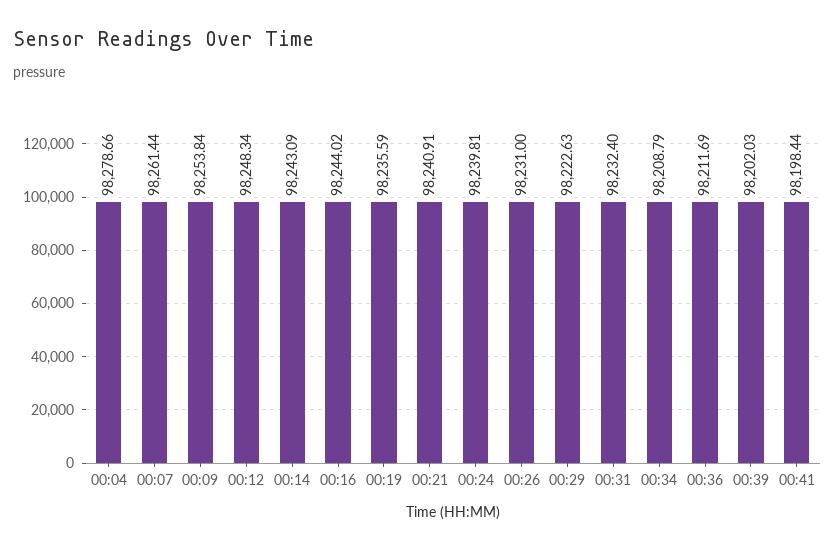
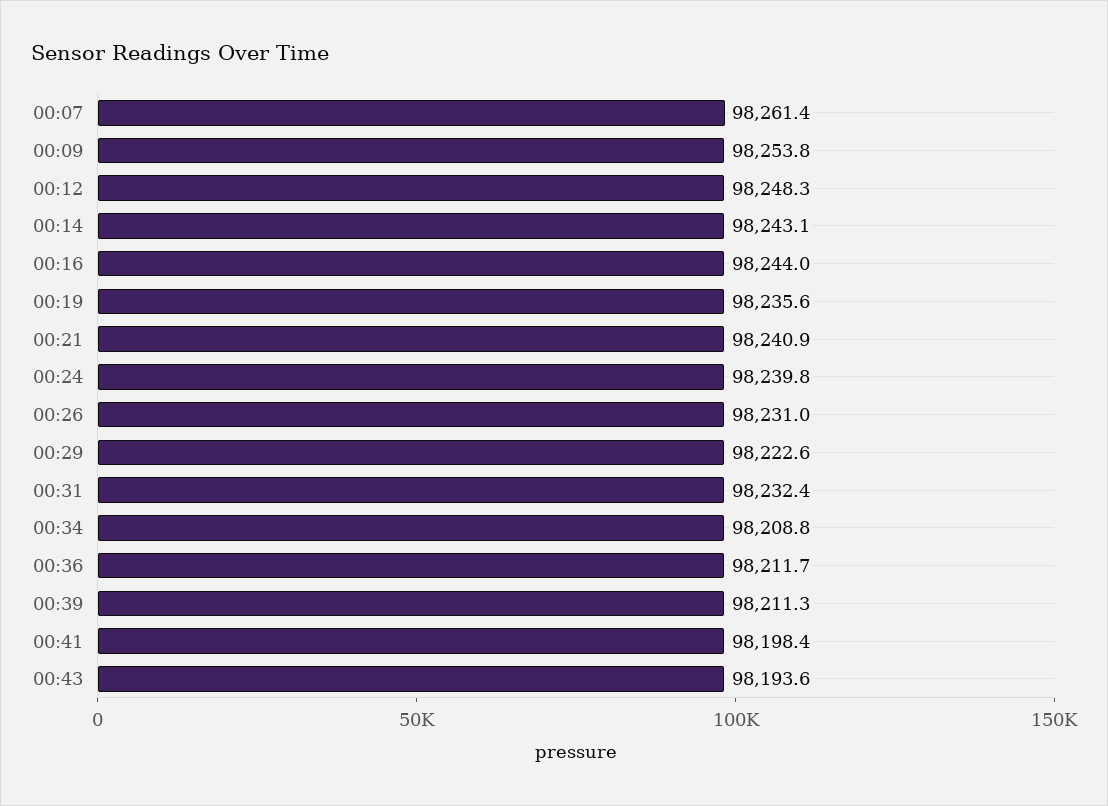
00:04: 98278.66 -> none
00:39: 98202.03 -> 98211.3
00:43: none -> 98193.6

